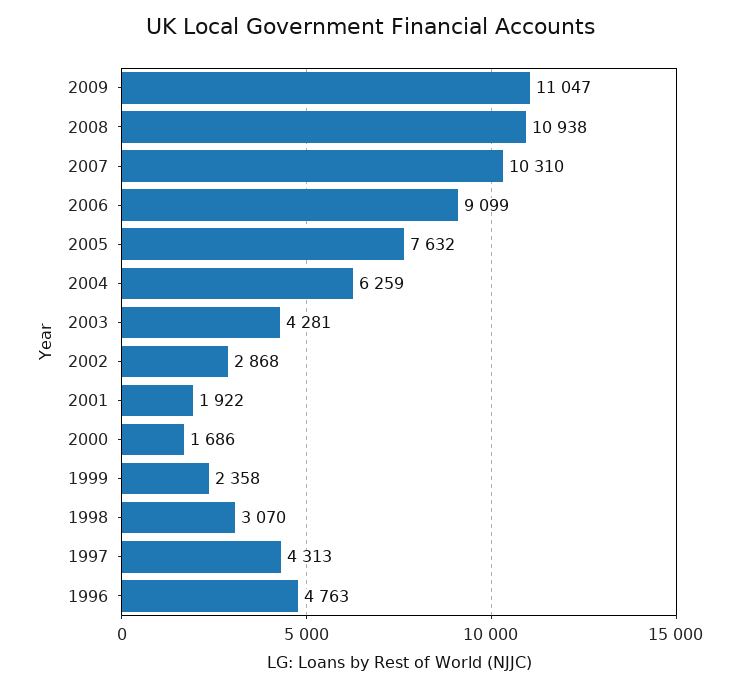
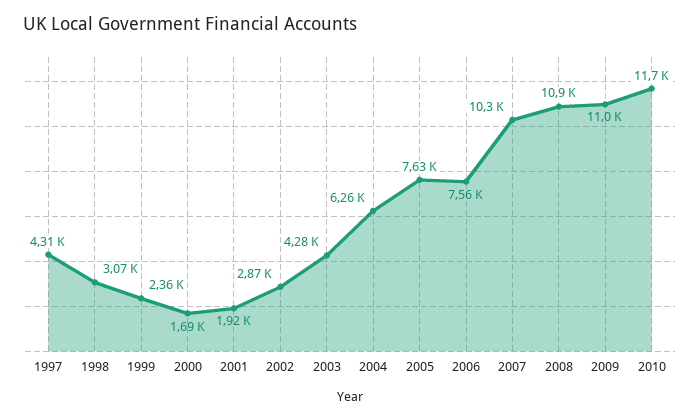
2006: 9099 -> 7560
1996: 4763 -> none
2010: none -> 11700

